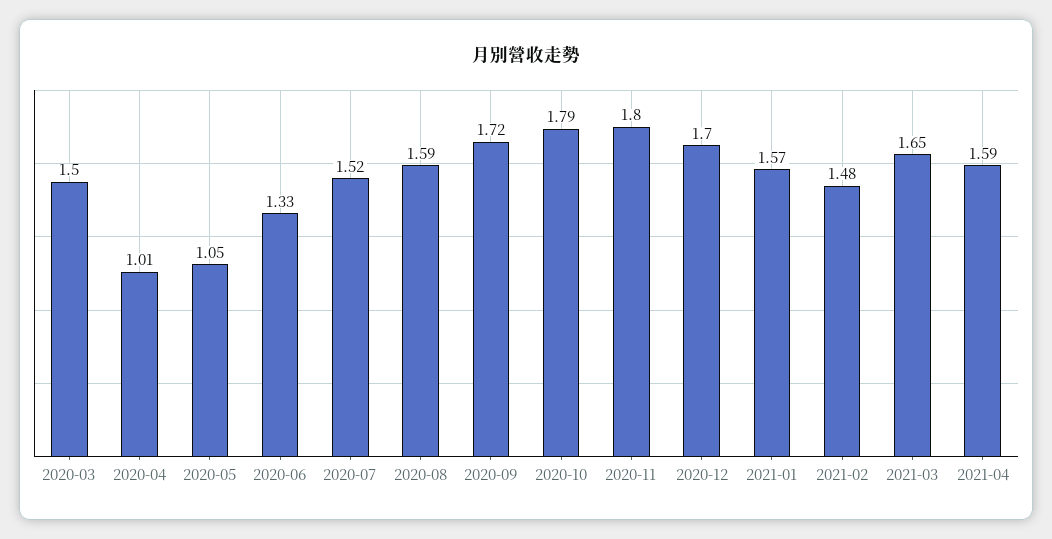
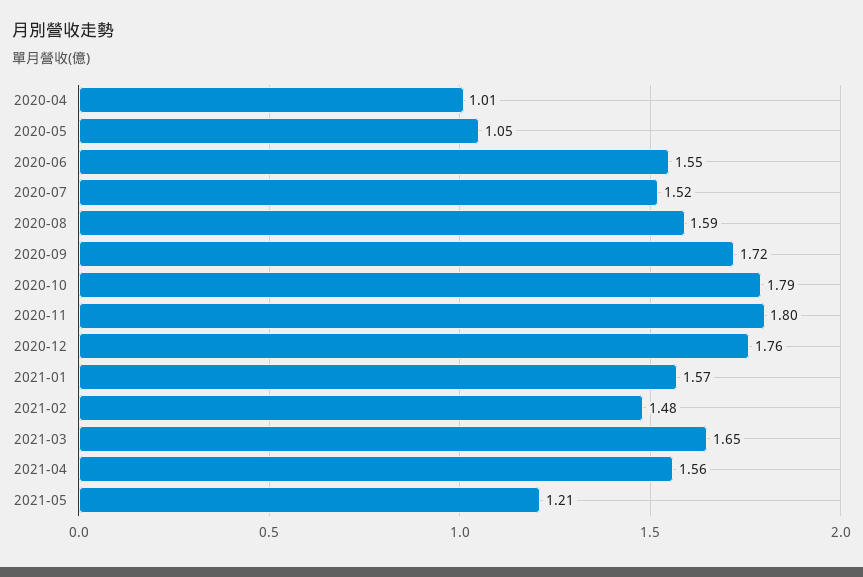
2020-03: 1.5 -> none
2020-06: 1.33 -> 1.55
2020-12: 1.7 -> 1.76
2021-04: 1.59 -> 1.56
2021-05: none -> 1.21

